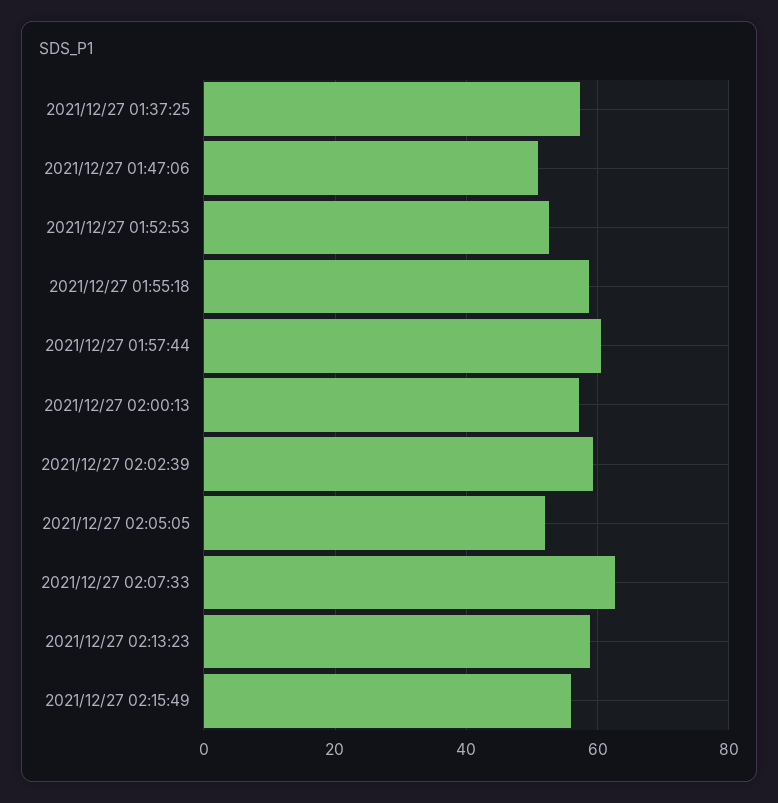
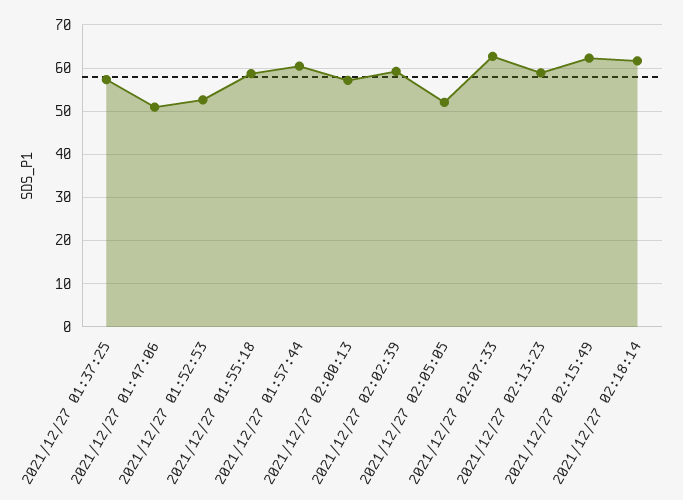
2021/12/27 02:15:49: 56 -> 62
2021/12/27 02:18:14: none -> 62

